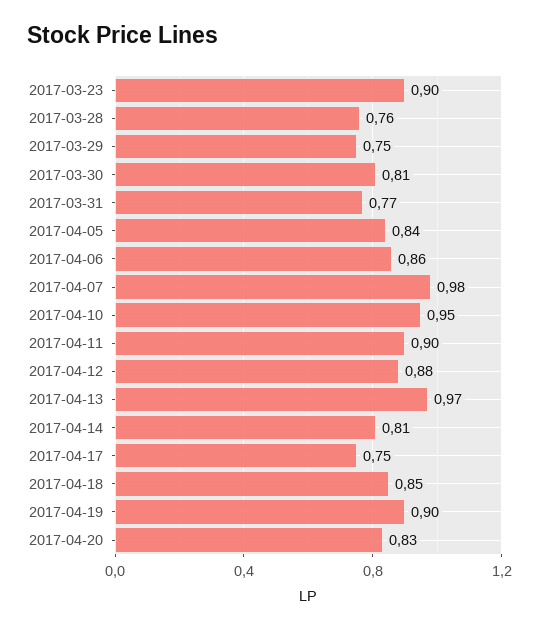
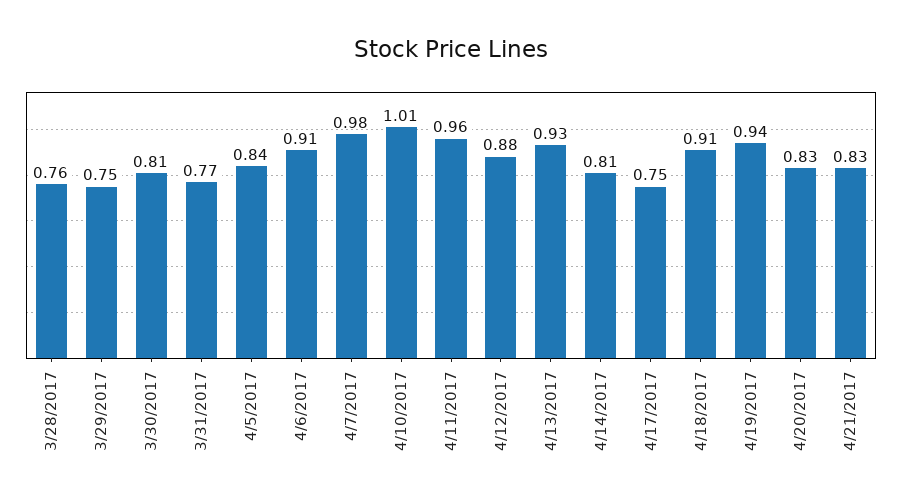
2017-03-23: 0.9 -> none
2017-04-06: 0.86 -> 0.91
2017-04-10: 0.95 -> 1.01
2017-04-11: 0.9 -> 0.96
2017-04-13: 0.97 -> 0.93
2017-04-18: 0.85 -> 0.91
2017-04-19: 0.9 -> 0.94
4/21/2017: none -> 0.83

